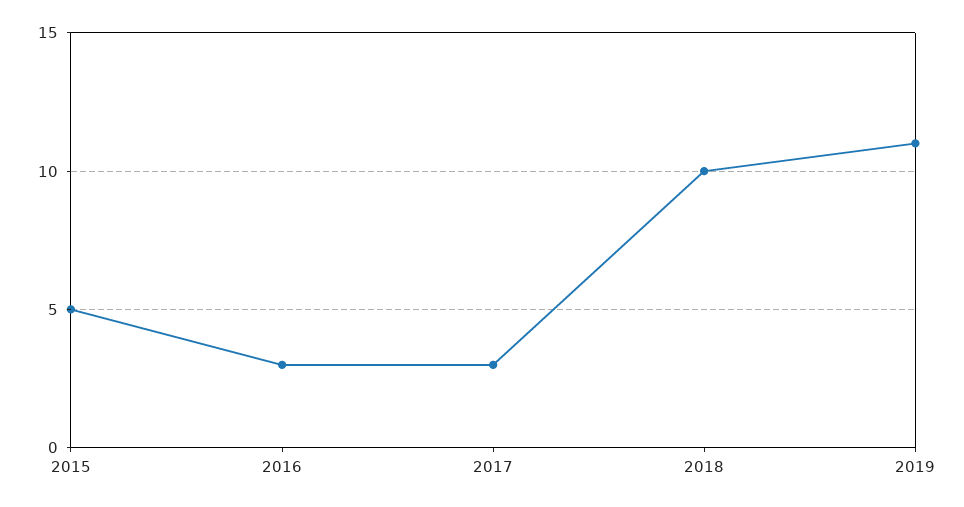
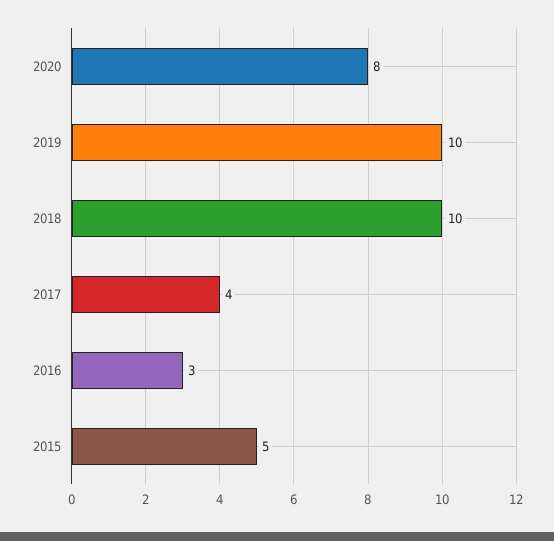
2017: 3 -> 4
2019: 11 -> 10
2020: none -> 8

